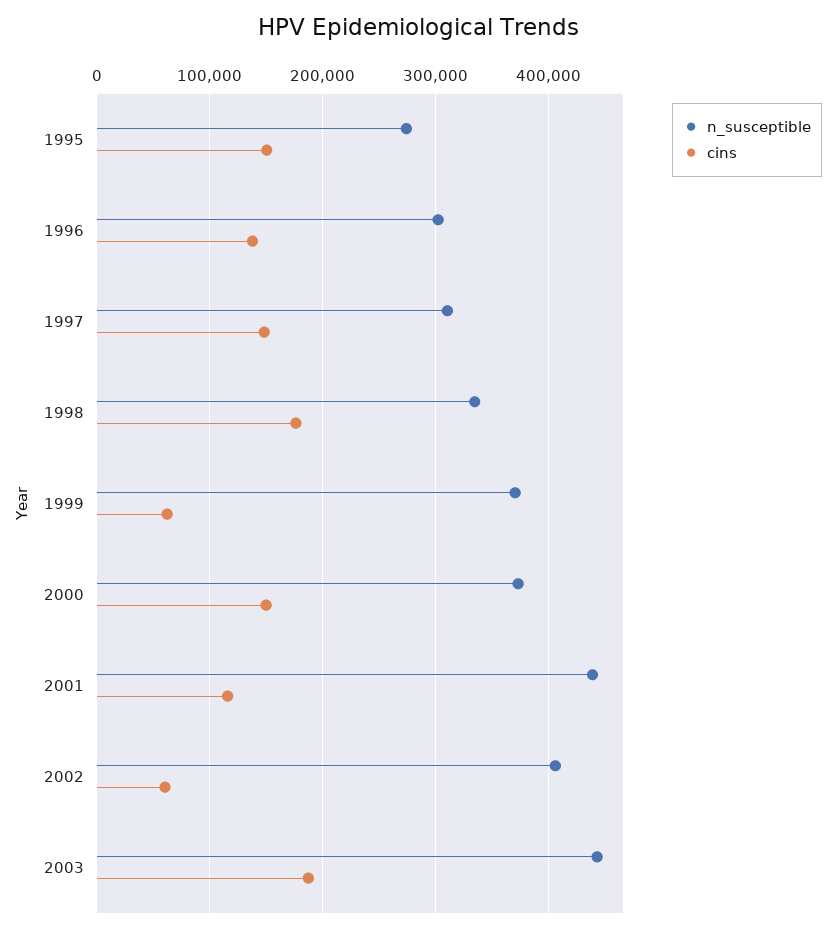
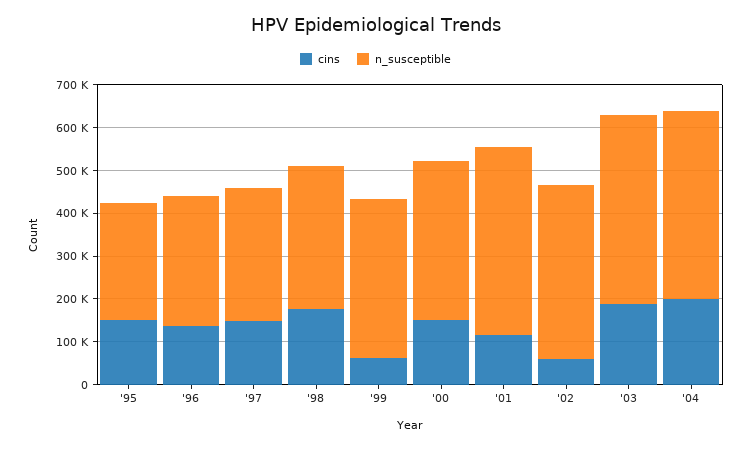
cins, '04: none -> 200000
n_susceptible, '04: none -> 440000

